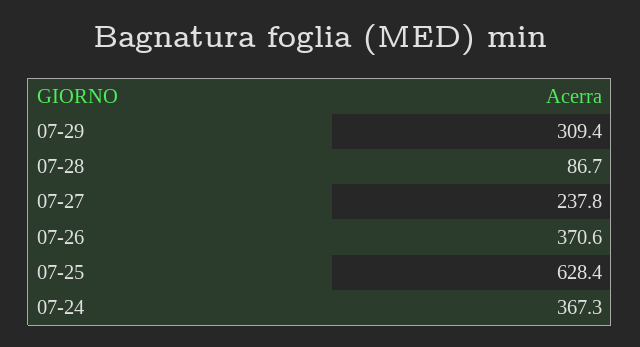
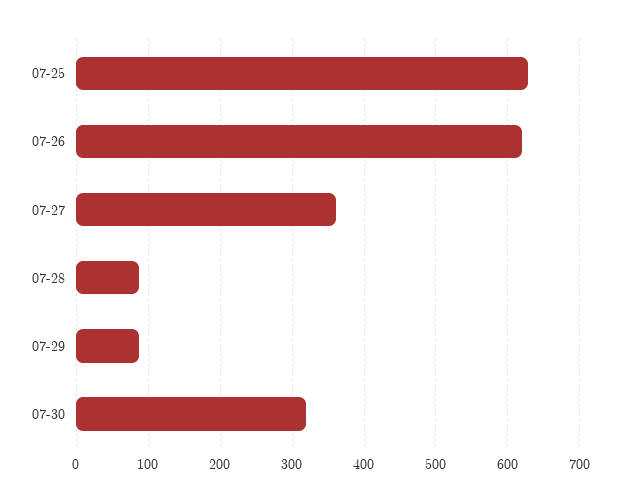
07-29: 309.4 -> 90
07-27: 237.8 -> 360
07-26: 370.6 -> 620
07-24: 367.3 -> none
07-30: none -> 320

